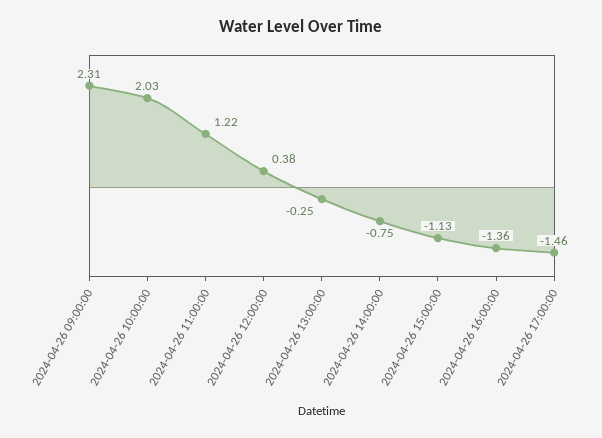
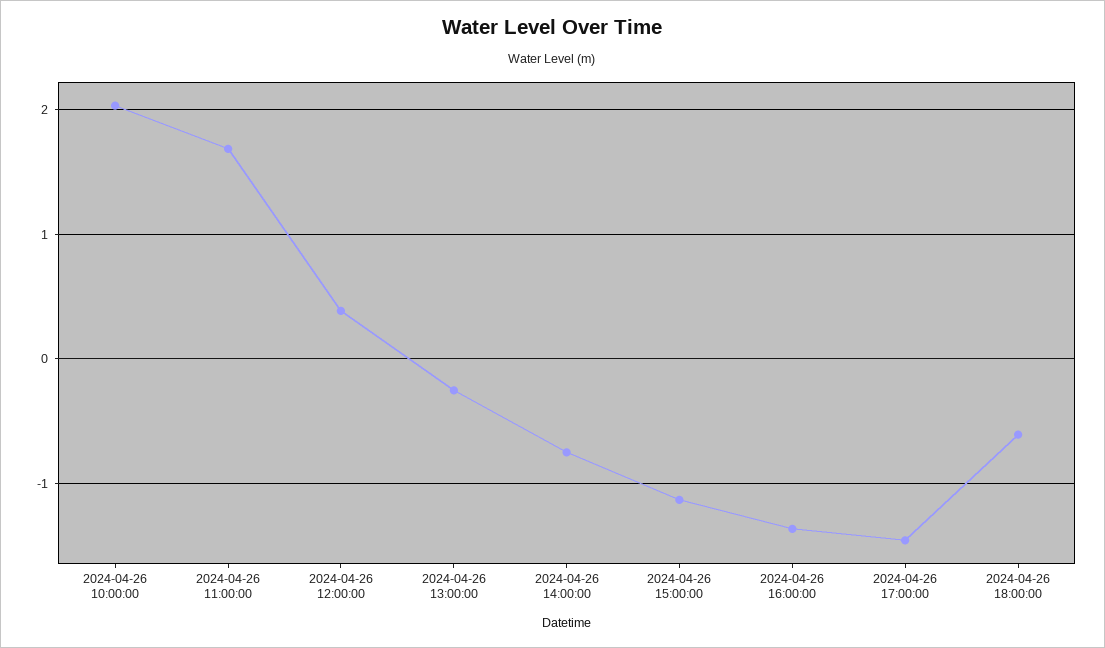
2024-04-26 09:00:00: 2.31 -> none
2024-04-26 11:00:00: 1.22 -> 1.7
2024-04-26 18:00:00: none -> -0.6

